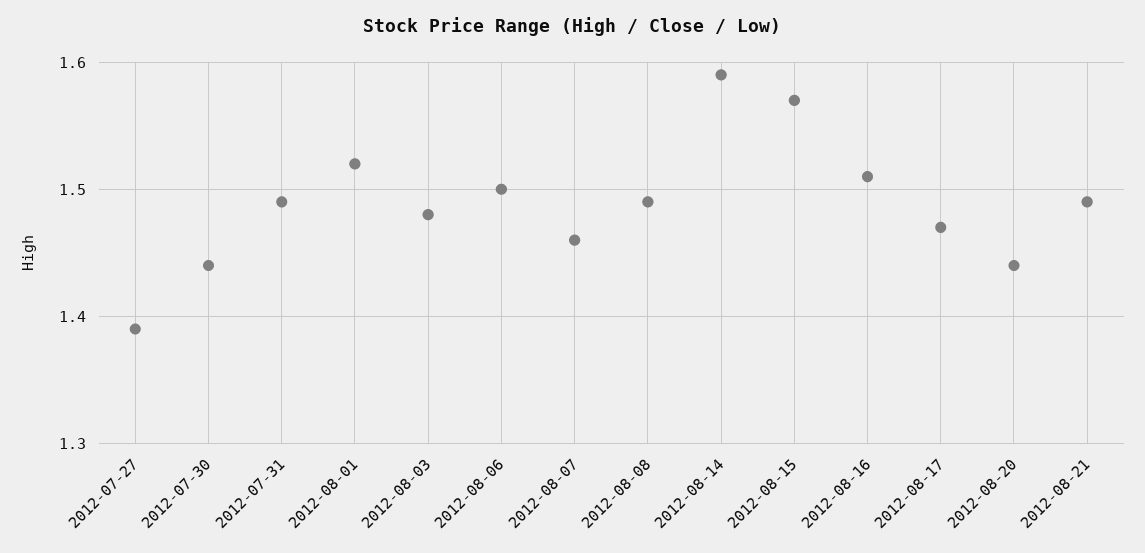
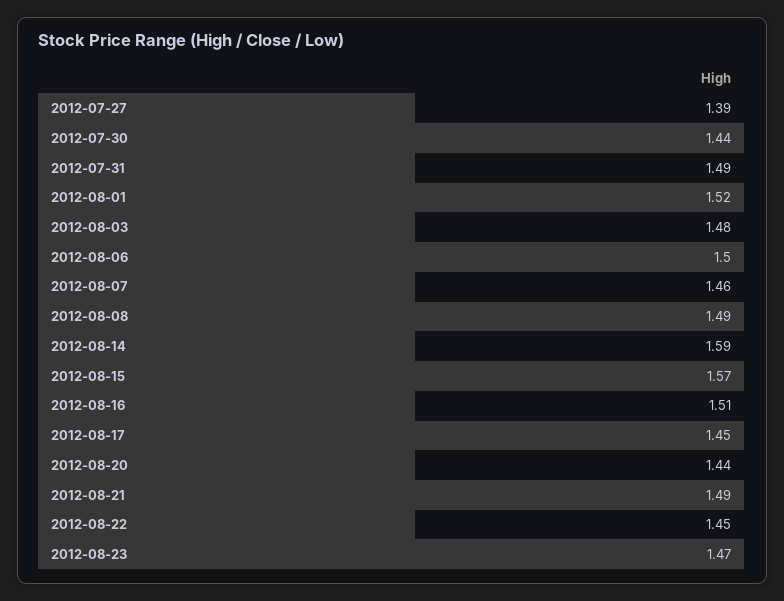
2012-08-17: 1.47 -> 1.45
2012-08-22: none -> 1.45
2012-08-23: none -> 1.47

